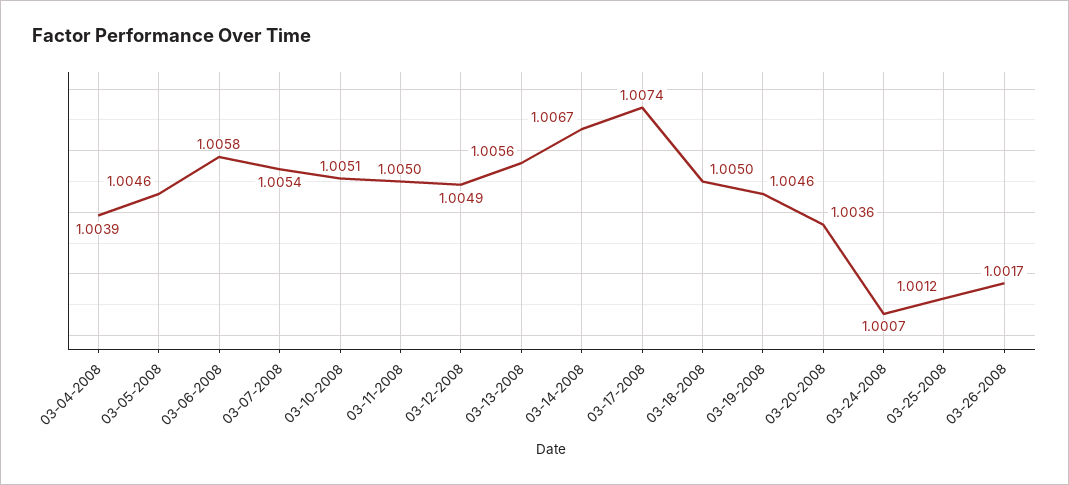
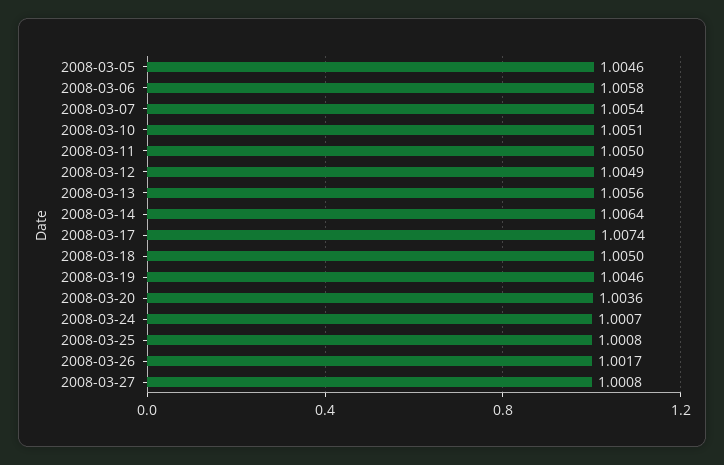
03-04-2008: 1.0039 -> none
03-14-2008: 1.0067 -> 1.0064
03-25-2008: 1.0012 -> 1.0008
2008-03-27: none -> 1.0008

